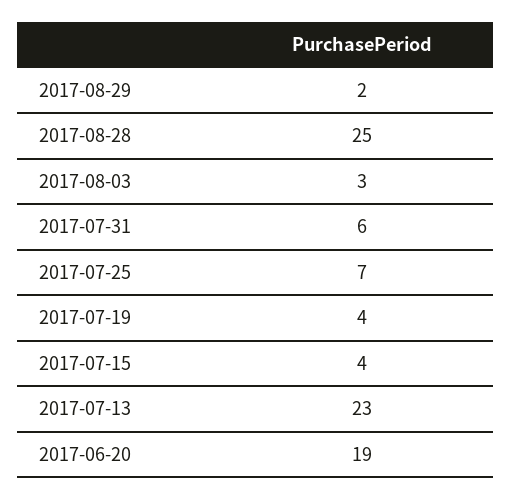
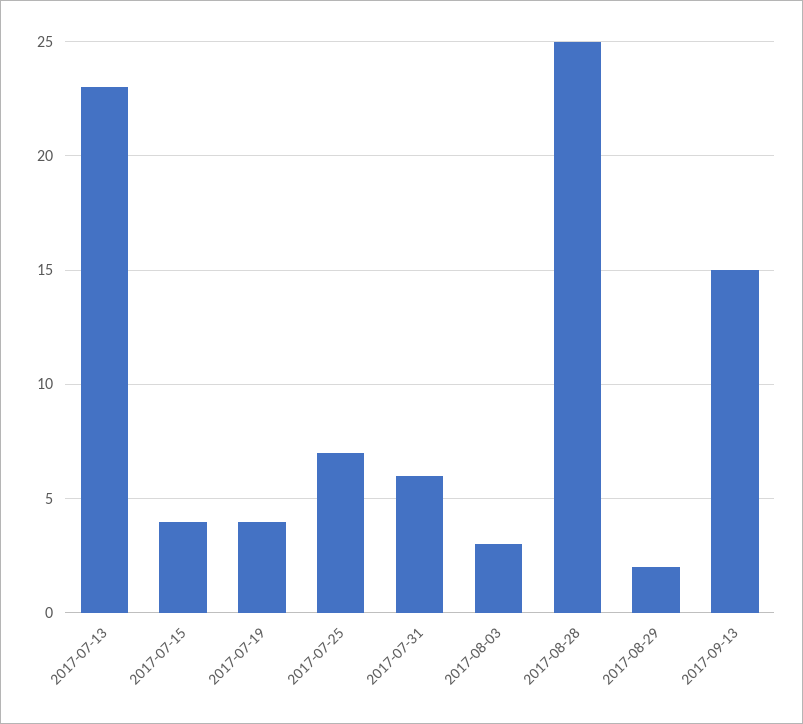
2017-06-20: 19 -> none
2017-09-13: none -> 15

